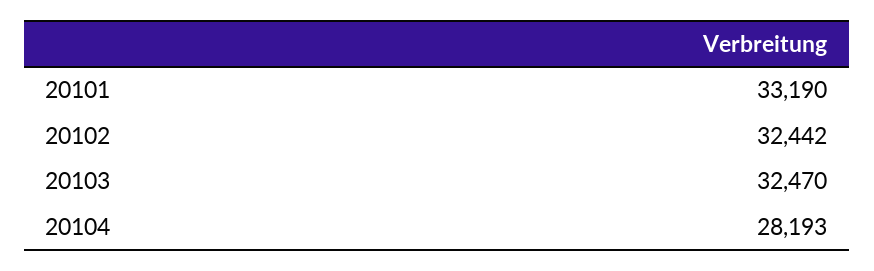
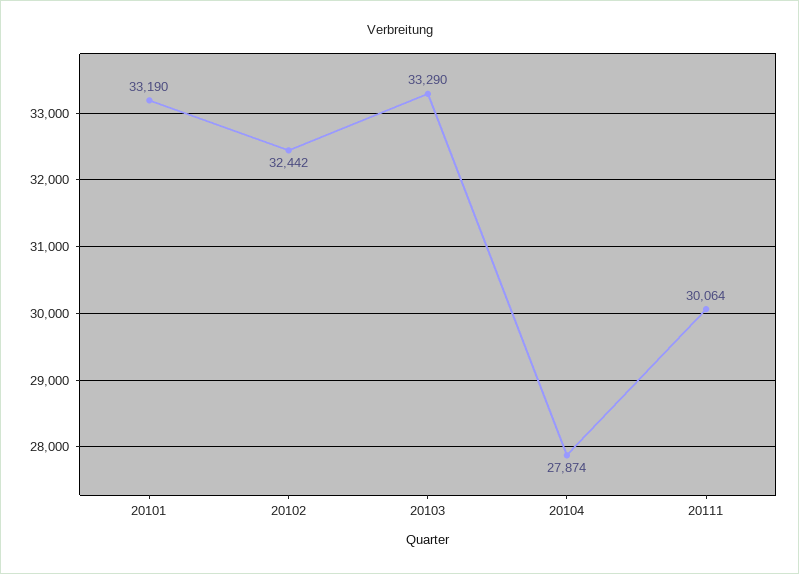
20103: 32470 -> 33290
20104: 28193 -> 27874
20111: none -> 30064

